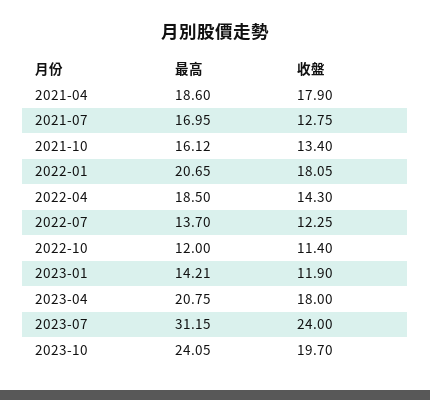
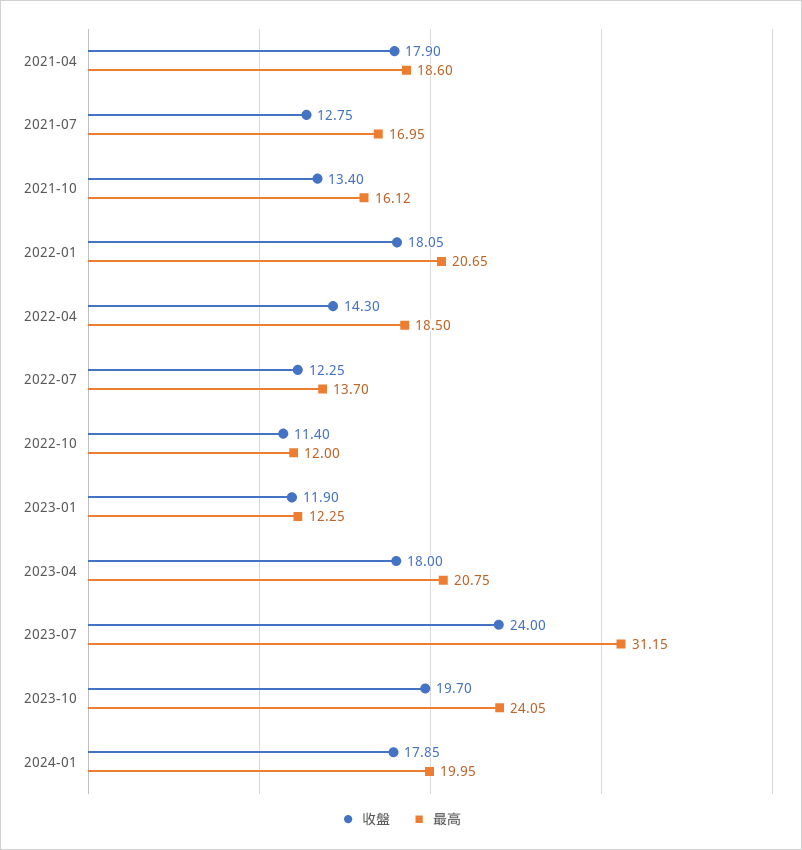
最高, 2023-01: 14.21 -> 12.25
收盤, 2024-01: none -> 17.85
最高, 2024-01: none -> 19.95

